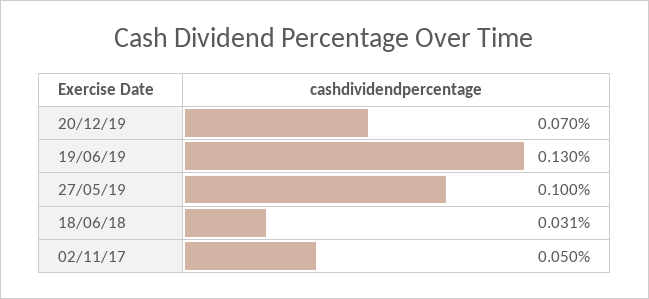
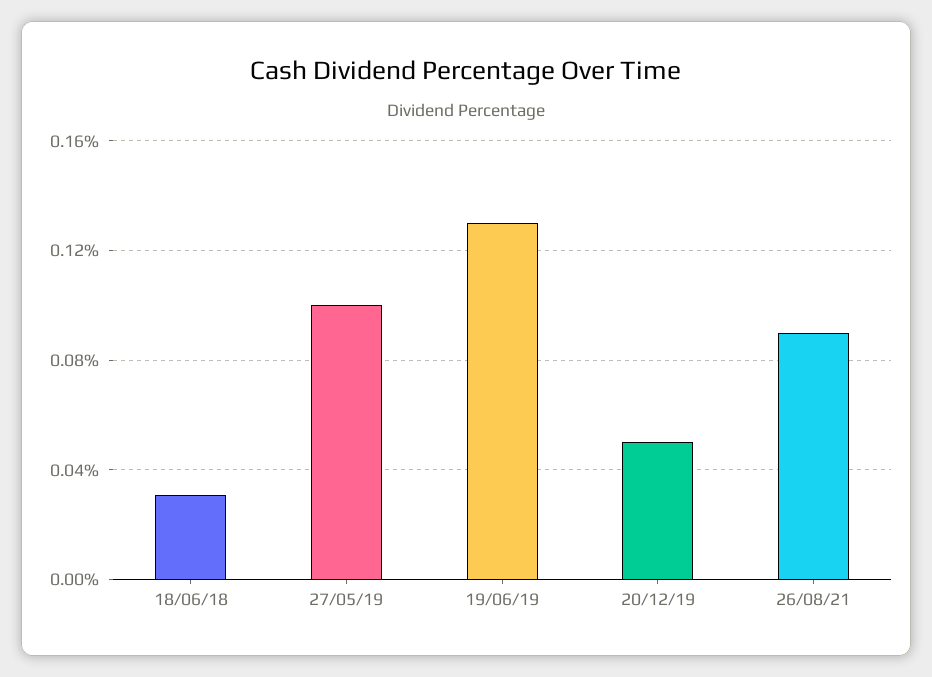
20/12/19: 0.07 -> 0.05
02/11/17: 0.05 -> none
26/08/21: none -> 0.09

